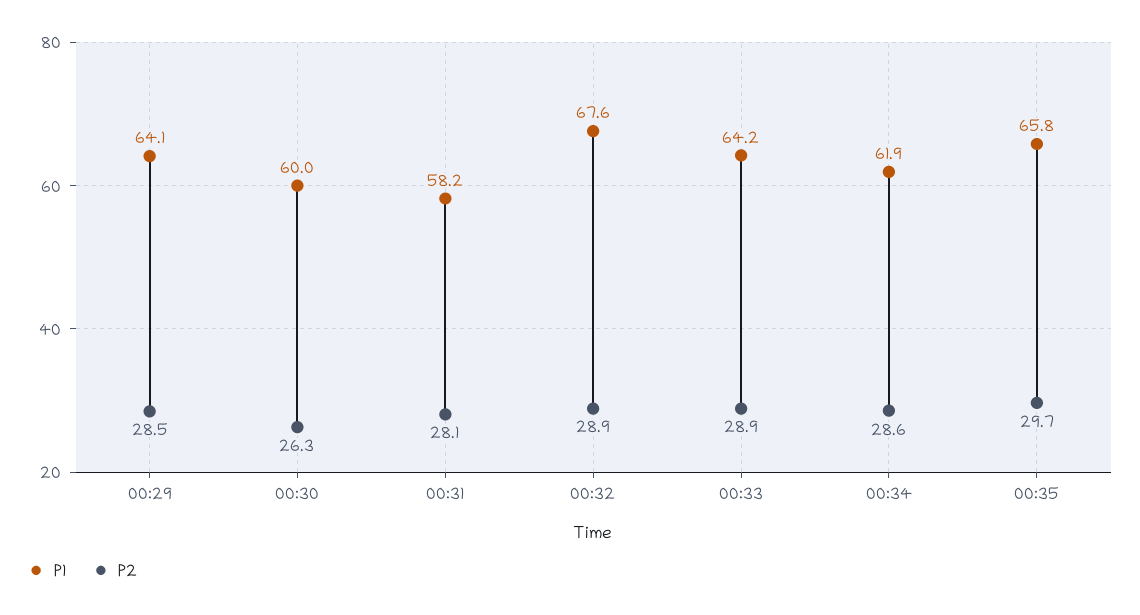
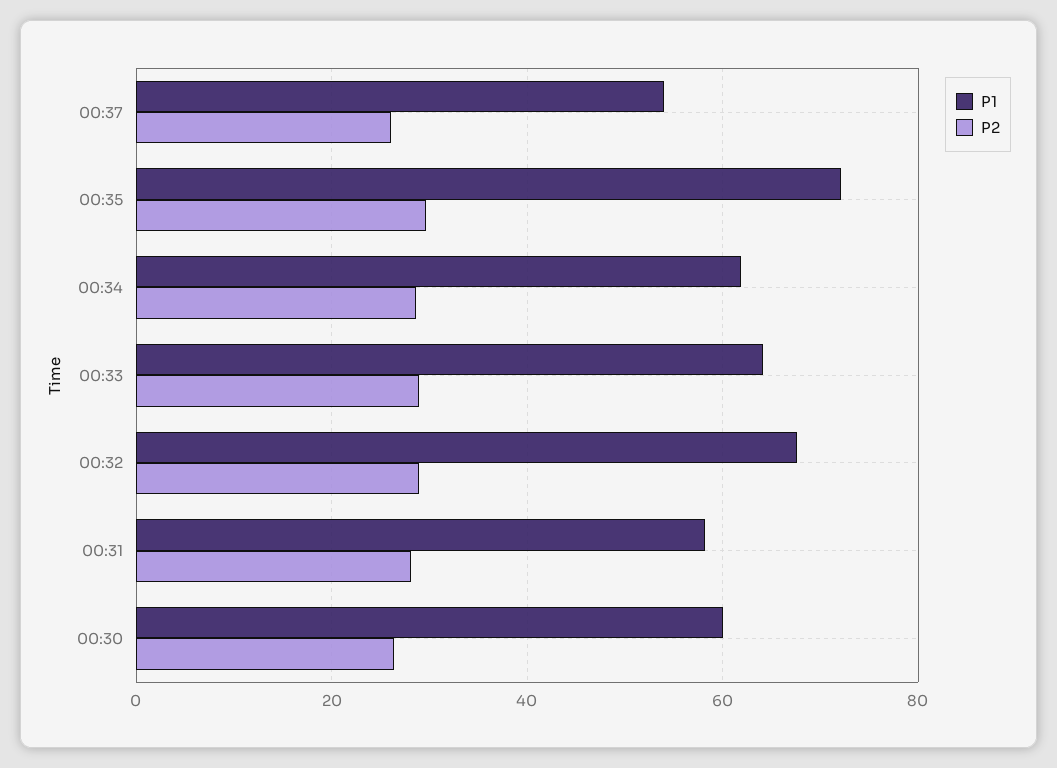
P1, 00:29: 64.1 -> none
P2, 00:29: 28.5 -> none
P1, 00:35: 65.8 -> 72
P1, 00:37: none -> 54
P2, 00:37: none -> 26

